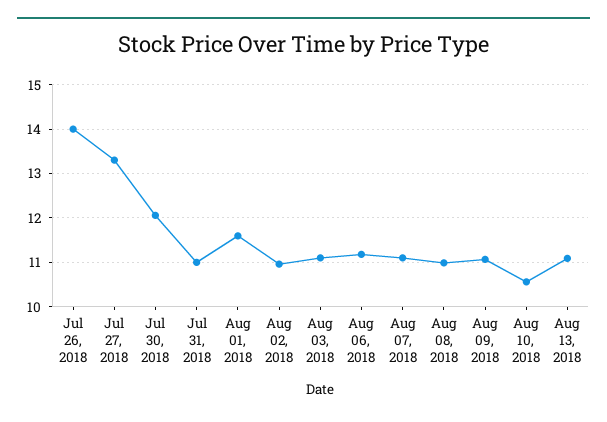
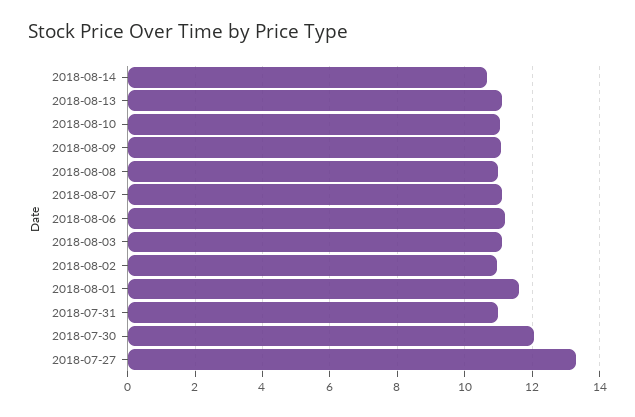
Jul 26, 2018: 14 -> none
Aug 10, 2018: 10.6 -> 11
2018-08-14: none -> 10.6

